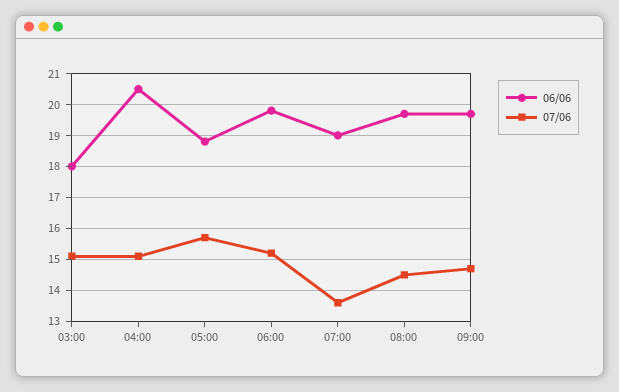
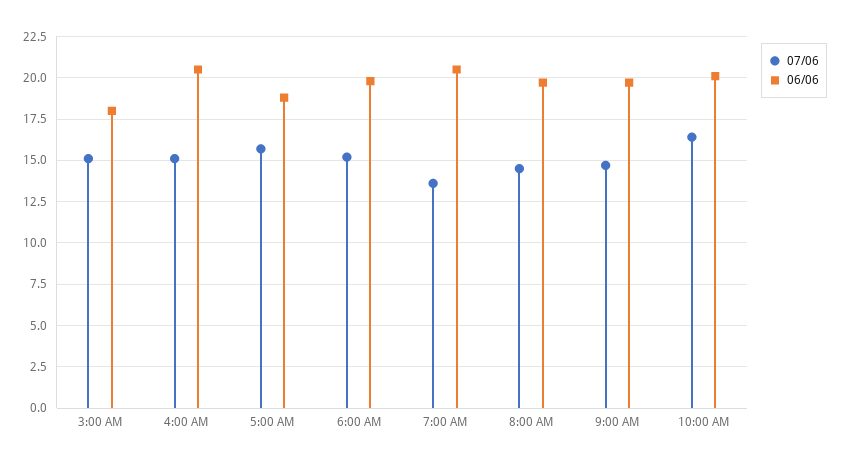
06/06, 07:00: 19 -> 20.5
07/06, 10:00 AM: none -> 16.5
06/06, 10:00 AM: none -> 20

